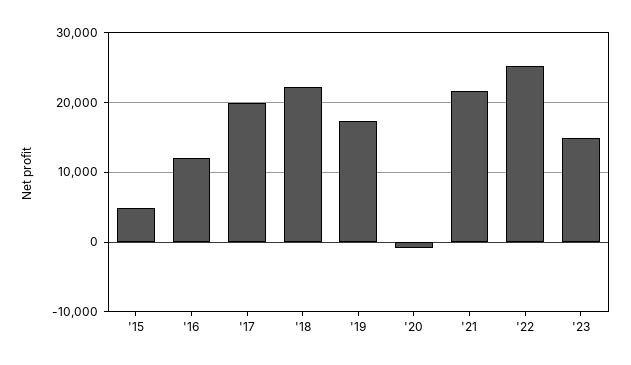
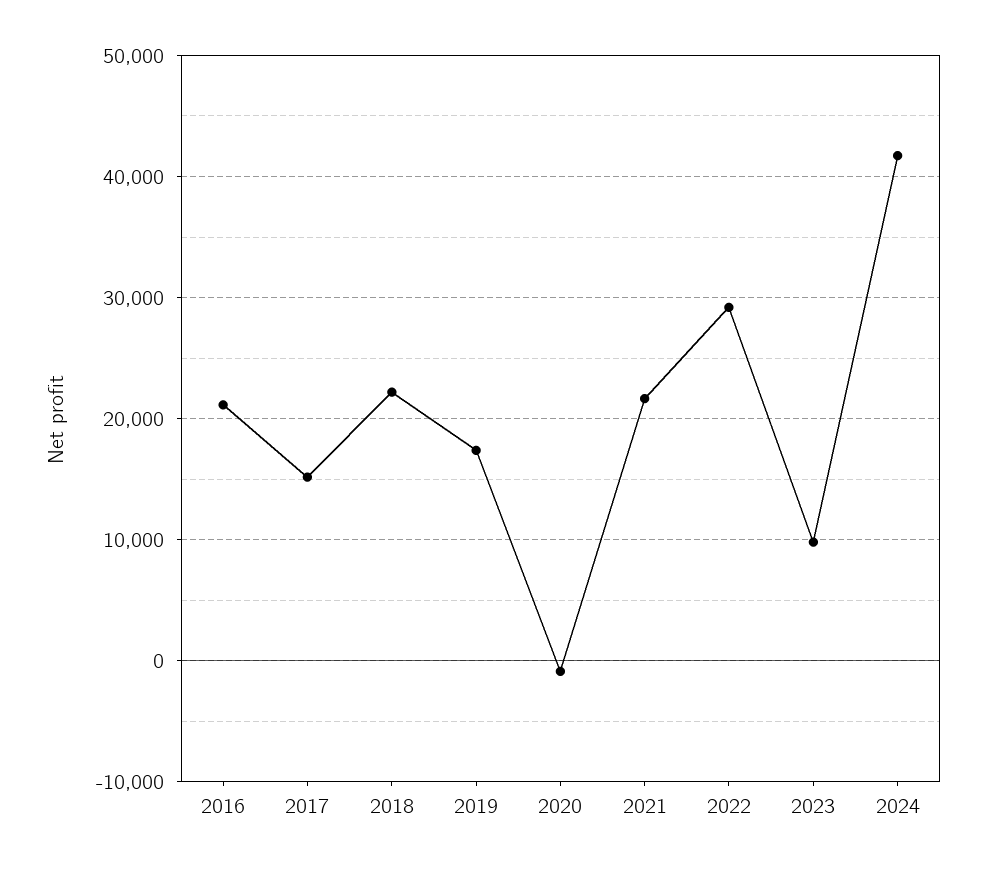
'15: 5000 -> none
'16: 12000 -> 21000
'17: 20000 -> 15000
'22: 25000 -> 29000
'23: 15000 -> 10000
2024: none -> 42000

